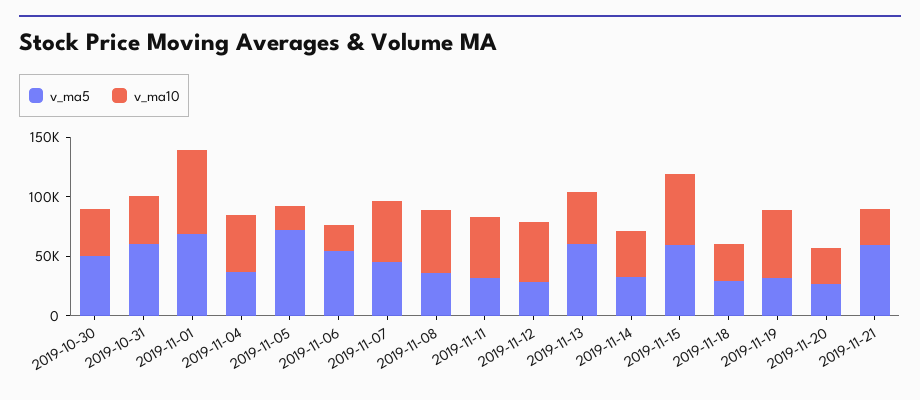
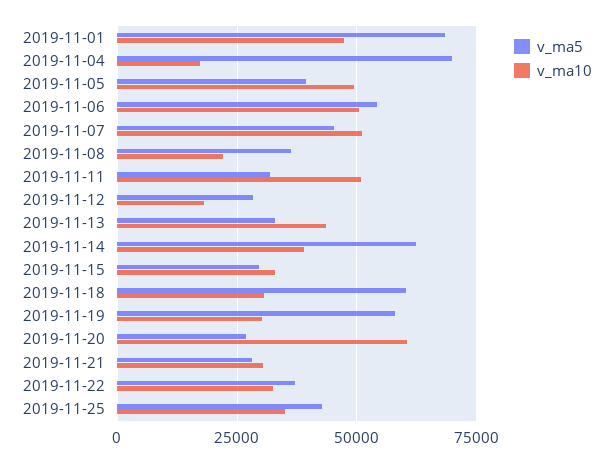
v_ma5, 2019-10-30: 50000 -> none
v_ma10, 2019-10-30: 40000 -> none
v_ma5, 2019-10-31: 60000 -> none
v_ma10, 2019-10-31: 40000 -> none
v_ma10, 2019-11-01: 70000 -> 47500
v_ma5, 2019-11-04: 40000 -> 70000
v_ma10, 2019-11-04: 50000 -> 17500
v_ma5, 2019-11-05: 70000 -> 40000
v_ma10, 2019-11-05: 20000 -> 50000
v_ma10, 2019-11-06: 20000 -> 50000
v_ma10, 2019-11-08: 50000 -> 22500
v_ma10, 2019-11-12: 50000 -> 17500
v_ma5, 2019-11-13: 60000 -> 32500
v_ma5, 2019-11-14: 30000 -> 62500
v_ma5, 2019-11-15: 60000 -> 30000
v_ma10, 2019-11-15: 60000 -> 32500
v_ma5, 2019-11-18: 30000 -> 60000
v_ma5, 2019-11-19: 30000 -> 57500
v_ma10, 2019-11-19: 60000 -> 30000
v_ma10, 2019-11-20: 30000 -> 60000
v_ma5, 2019-11-21: 60000 -> 27500
v_ma5, 2019-11-22: none -> 37500
v_ma10, 2019-11-22: none -> 32500
v_ma5, 2019-11-25: none -> 42500
v_ma10, 2019-11-25: none -> 35000

